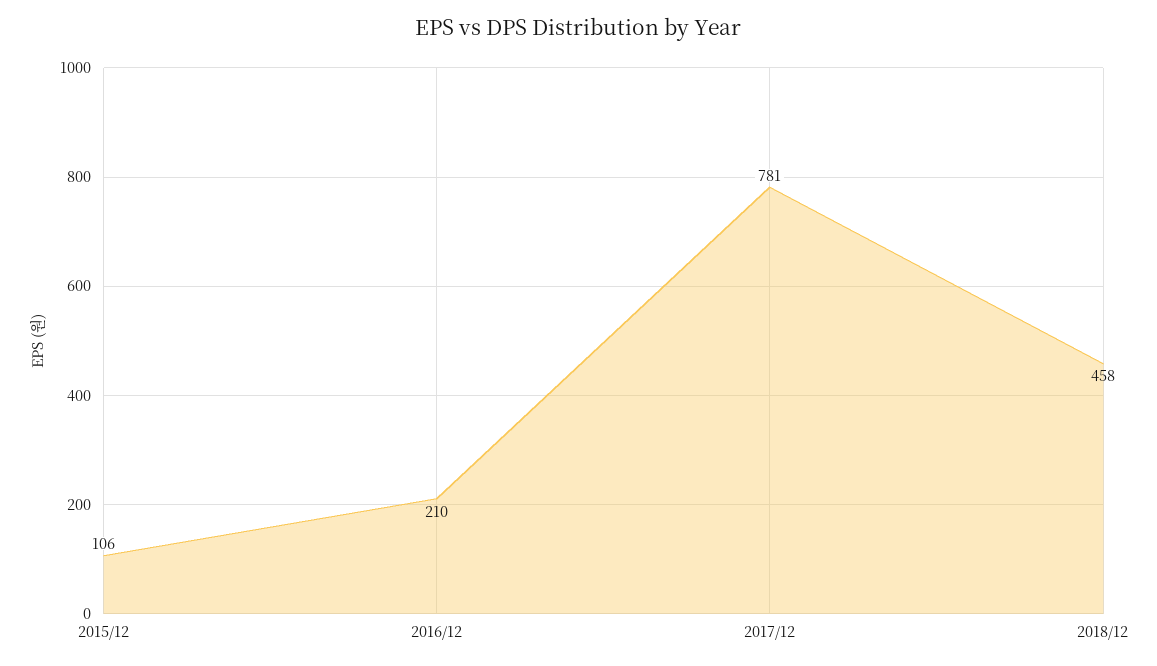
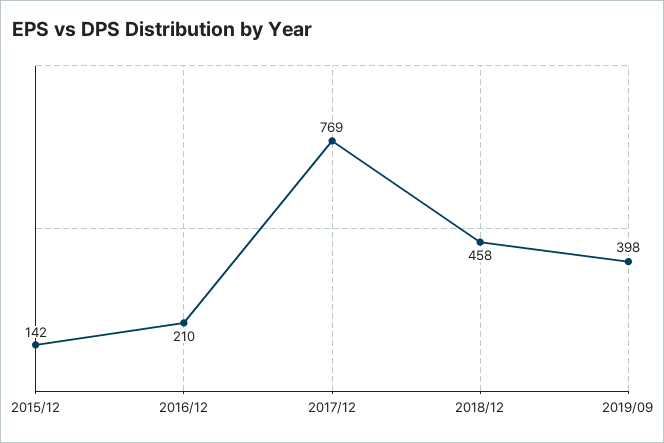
2015/12: 106 -> 142
2017/12: 781 -> 769
2019/09: none -> 398

